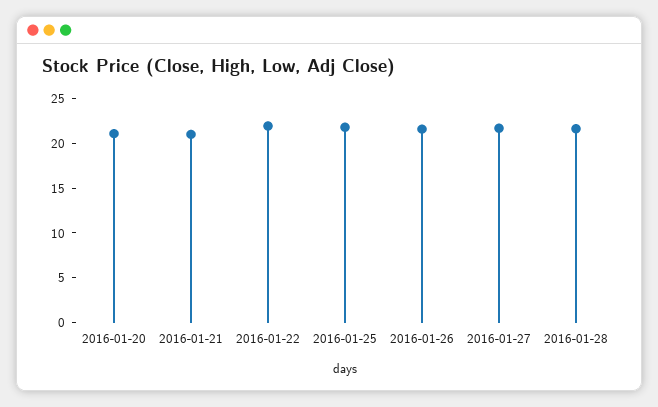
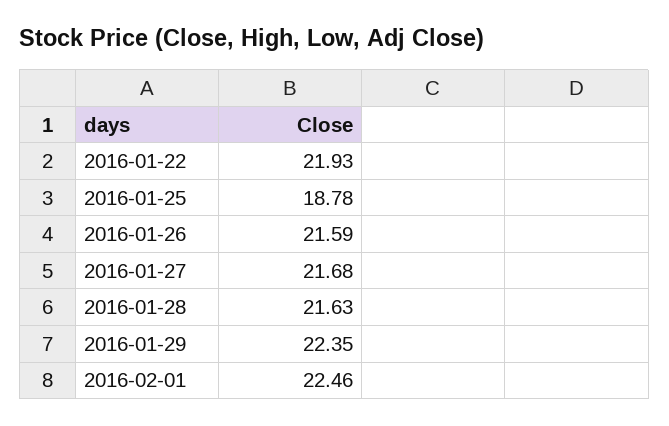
2016-01-20: 21 -> none
2016-01-21: 21 -> none
2016-01-25: 22 -> 18.78
2016-01-29: none -> 22.35
2016-02-01: none -> 22.46

